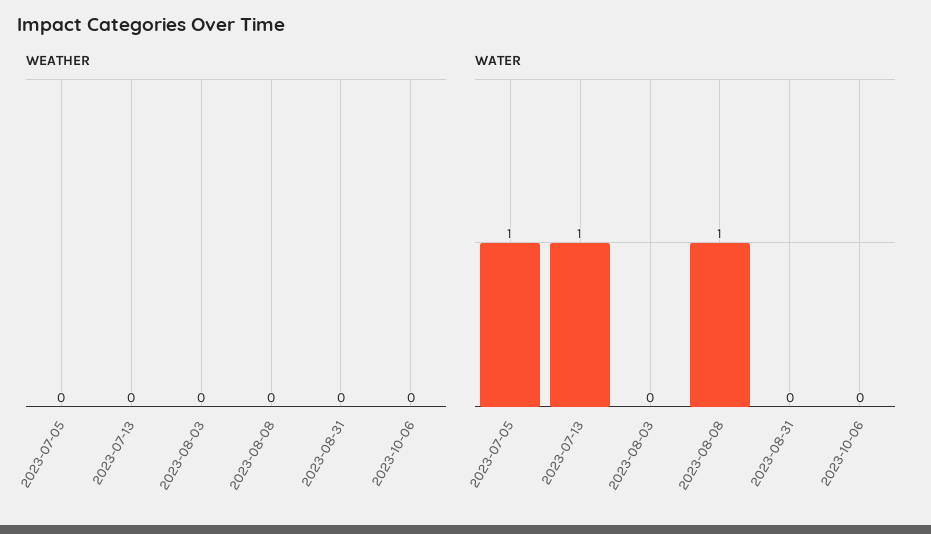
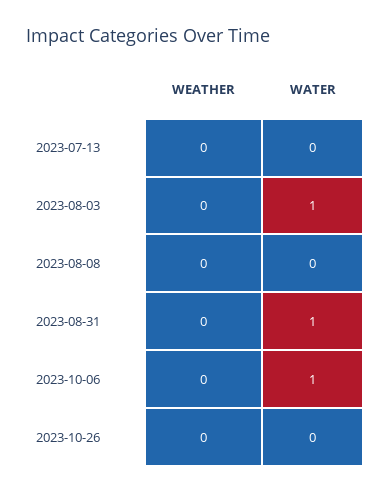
WEATHER, 2023-07-05: 0 -> none
WATER, 2023-07-05: 1 -> none
WATER, 2023-07-13: 1 -> 0
WATER, 2023-08-03: 0 -> 1
WATER, 2023-08-08: 1 -> 0
WATER, 2023-08-31: 0 -> 1
WATER, 2023-10-06: 0 -> 1
WEATHER, 2023-10-26: none -> 0
WATER, 2023-10-26: none -> 0

